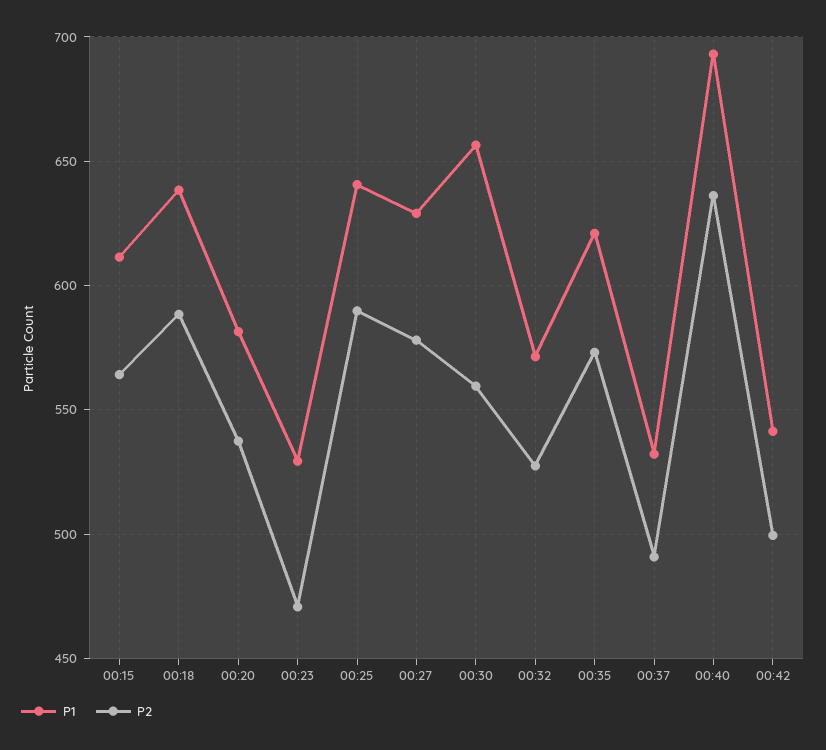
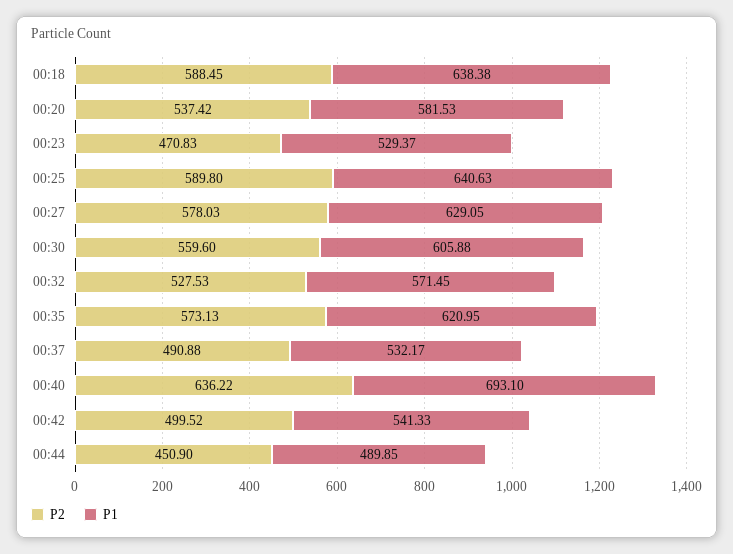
P1, 00:15: 610 -> none
P2, 00:15: 565 -> none
P1, 00:30: 655 -> 605.88
P2, 00:44: none -> 450.9
P1, 00:44: none -> 489.85

